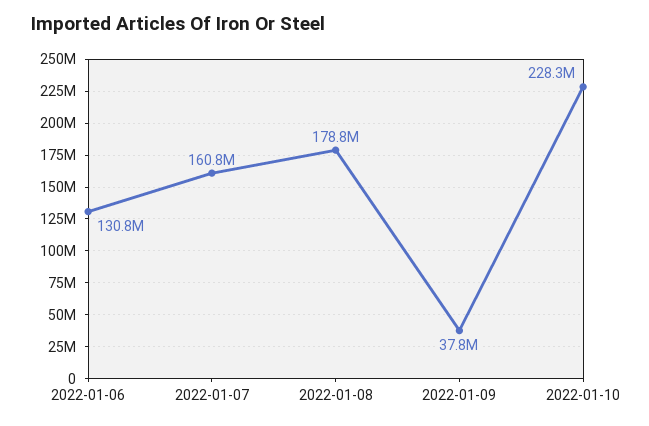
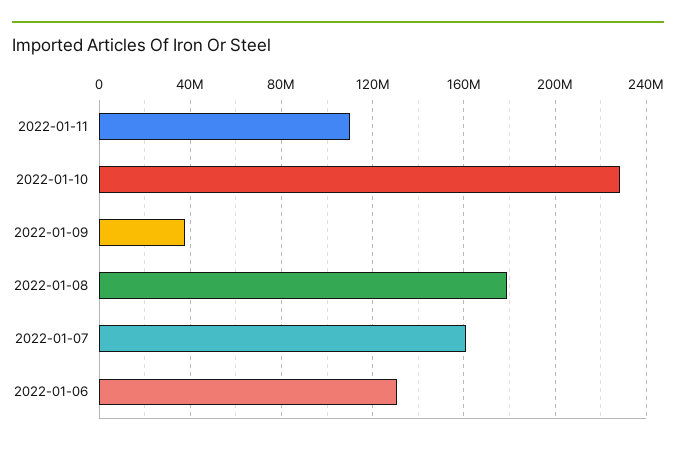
2022-01-11: none -> 110000000

